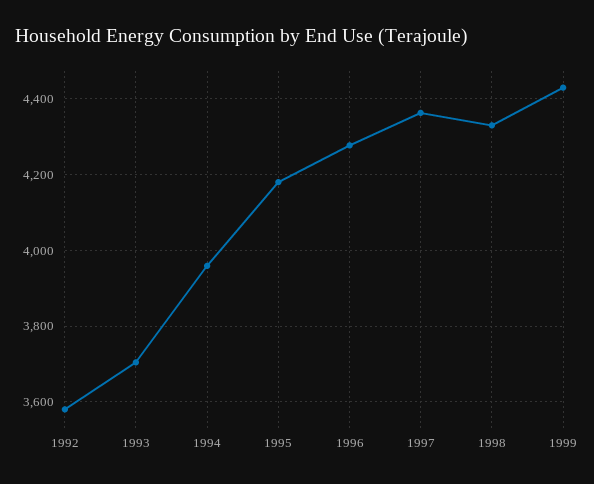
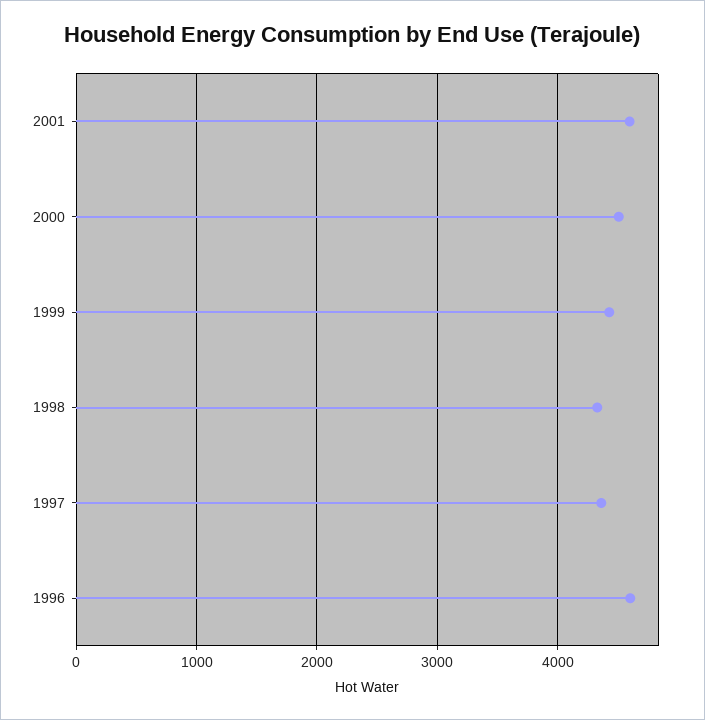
1992: 3580 -> none
1993: 3700 -> none
1994: 3960 -> none
1995: 4180 -> none
1996: 4280 -> 4600
2001: none -> 4600
2000: none -> 4500

